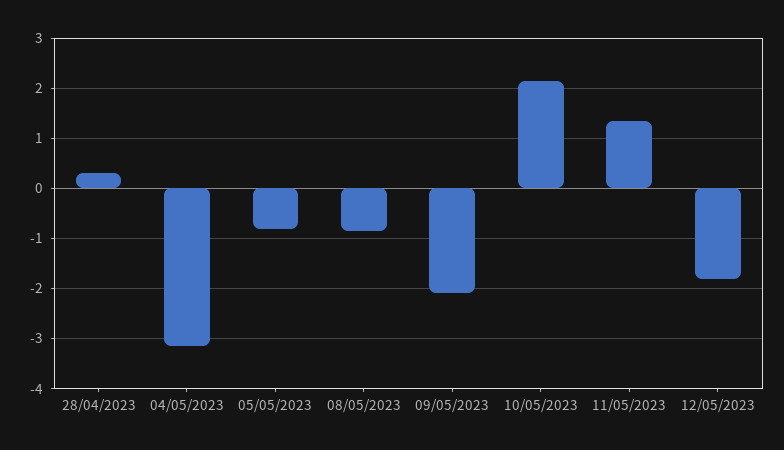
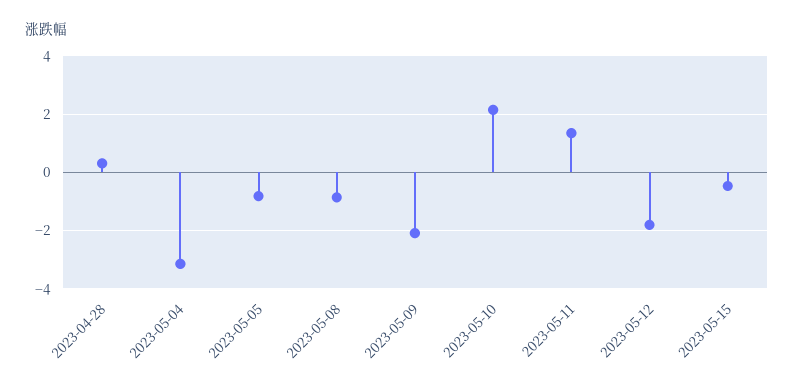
2023-05-15: none -> -0.5

